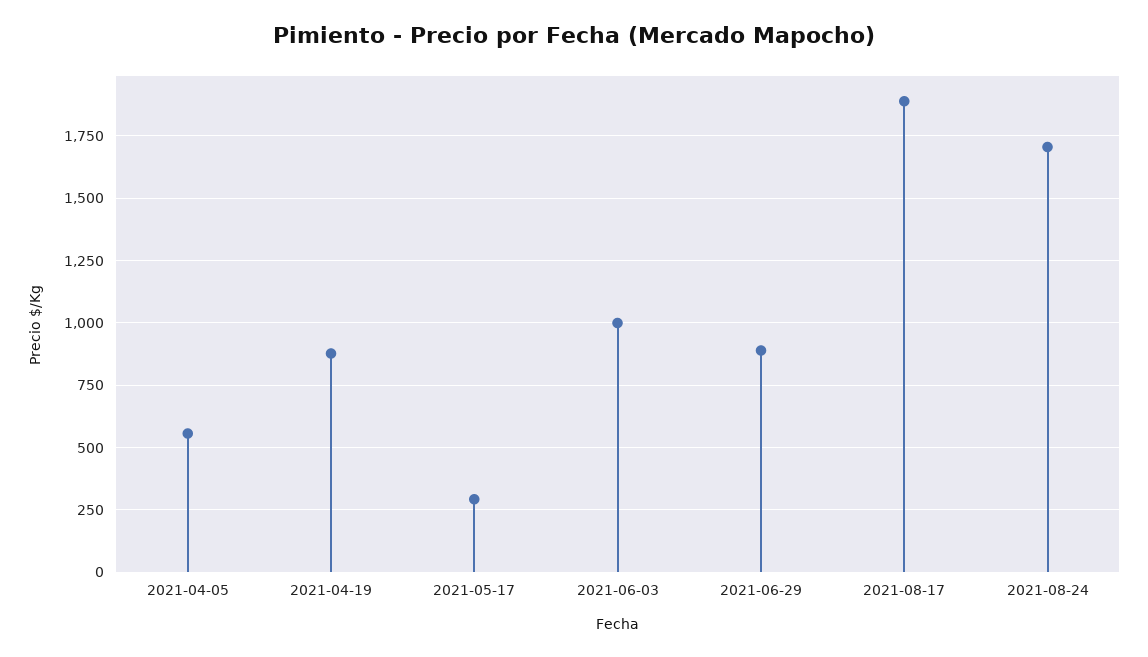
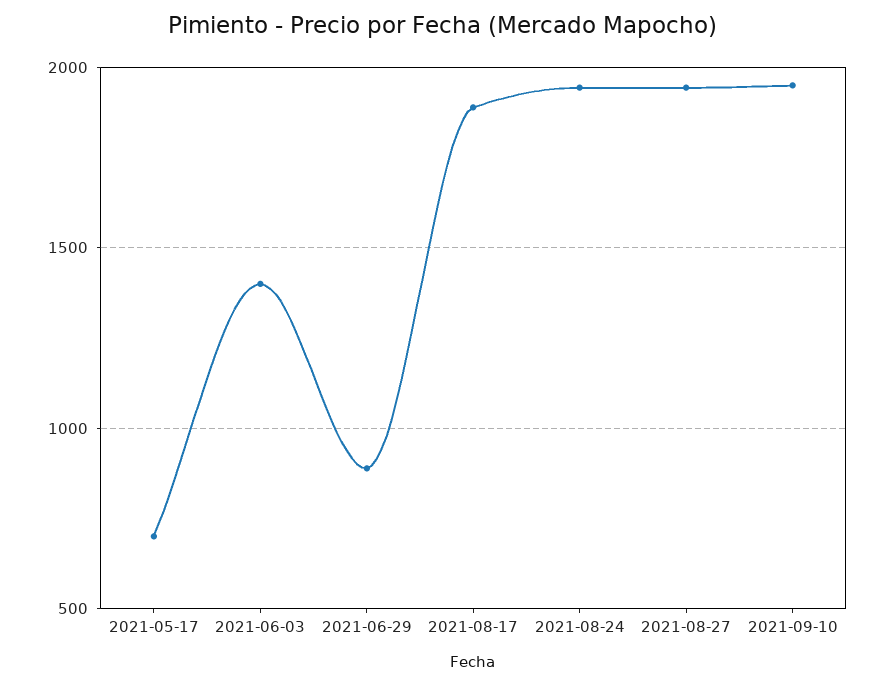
2021-04-05: 550 -> none
2021-04-19: 875 -> none
2021-05-17: 300 -> 700
2021-06-03: 1000 -> 1400
2021-08-24: 1700 -> 1950
2021-08-27: none -> 1950
2021-09-10: none -> 1950

